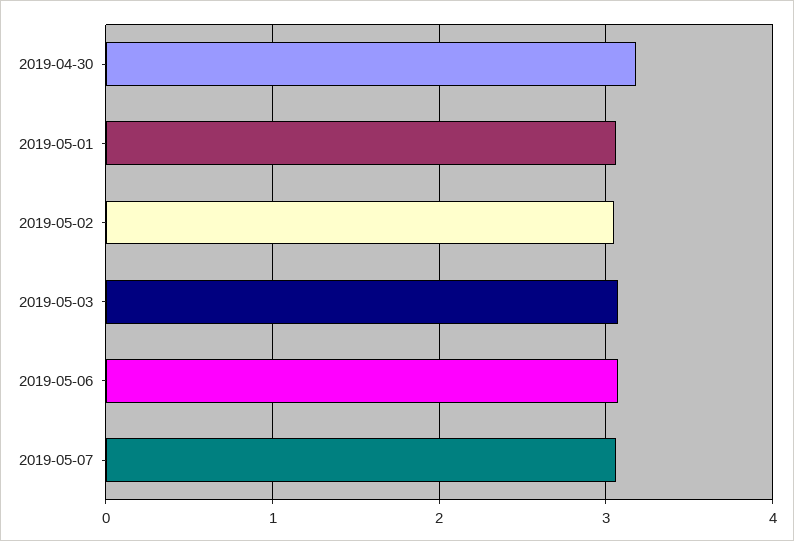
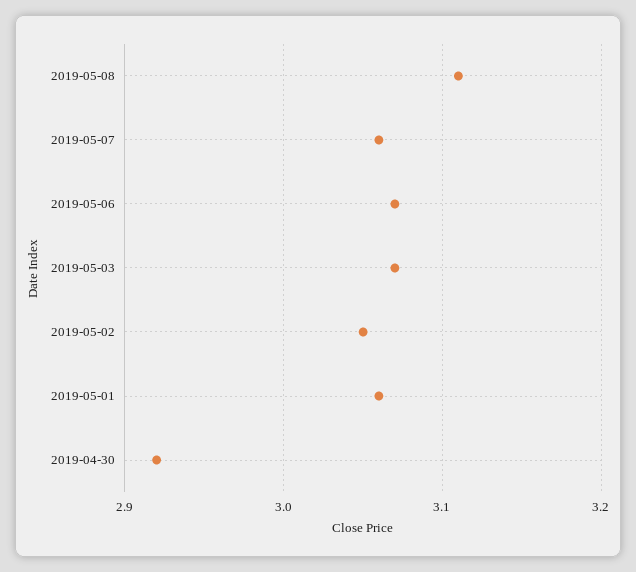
2019-04-30: 3.2 -> 2.92
2019-05-08: none -> 3.11

